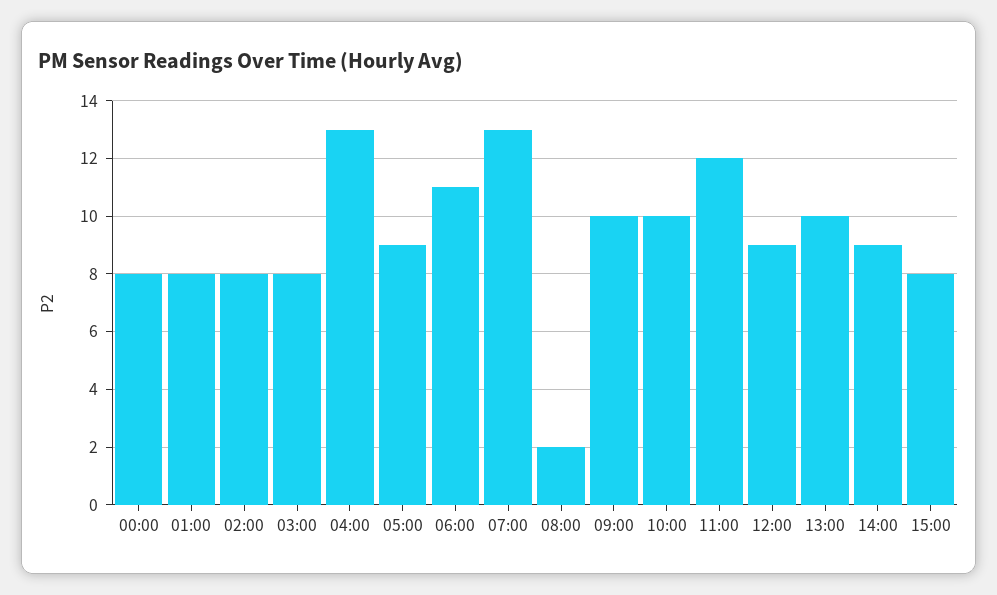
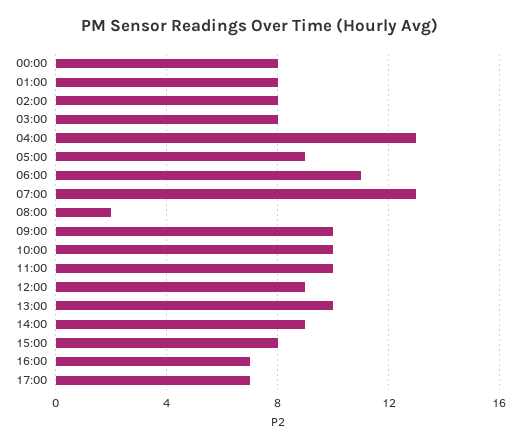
11:00: 12 -> 10
16:00: none -> 7
17:00: none -> 7

